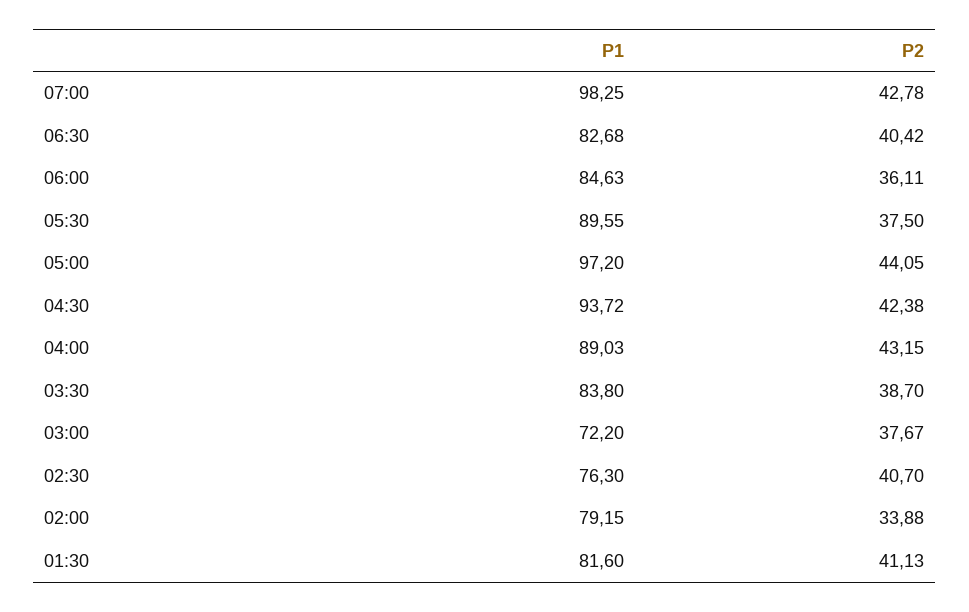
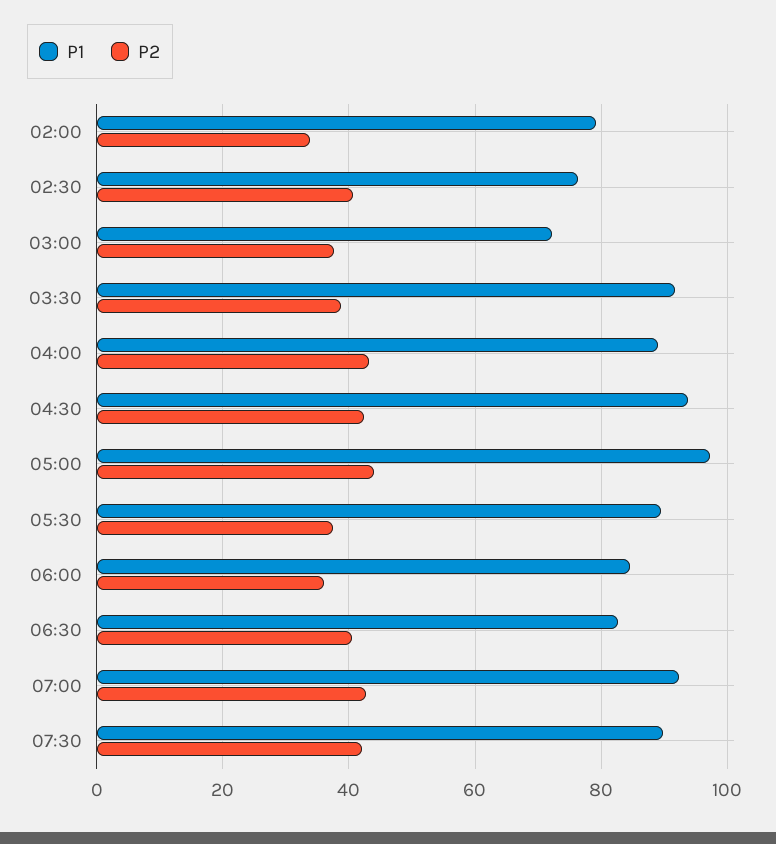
P1, 07:00: 98.25 -> 92
P1, 03:30: 83.8 -> 92
P1, 01:30: 81.6 -> none
P2, 01:30: 41.13 -> none
P1, 07:30: none -> 90
P2, 07:30: none -> 42

